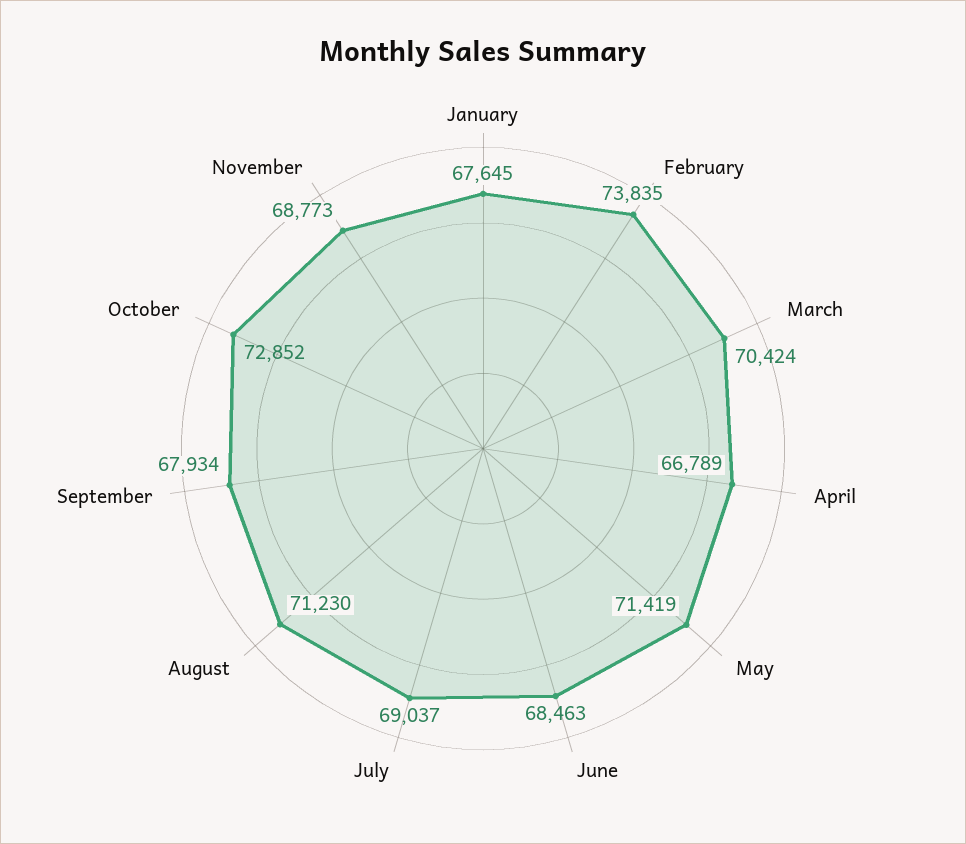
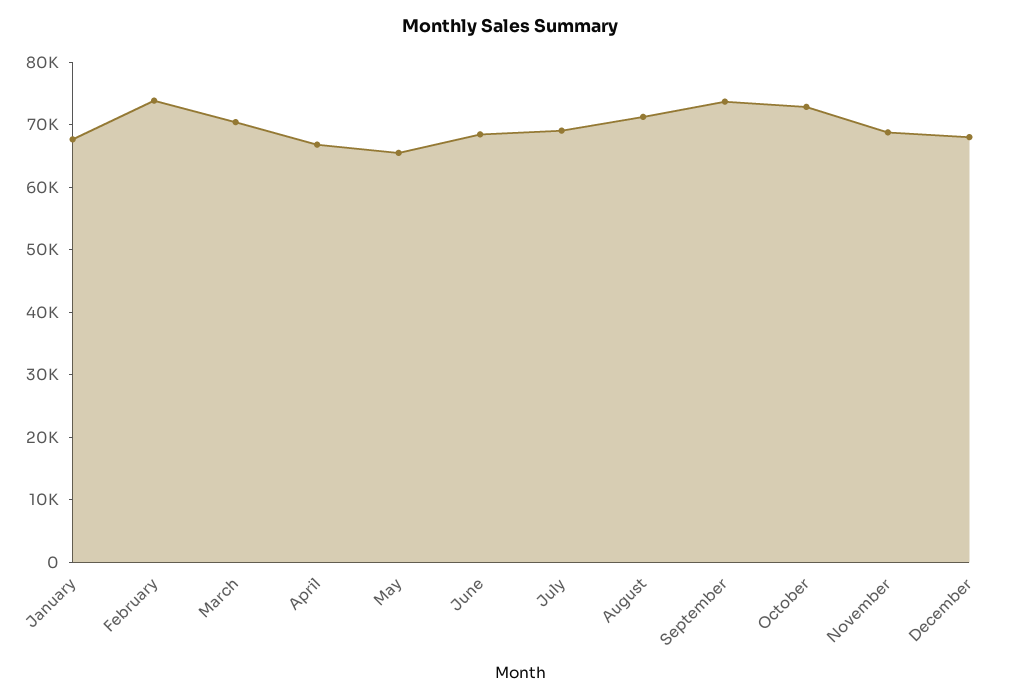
May: 71419 -> 66000
September: 67934 -> 74000
December: none -> 68000

